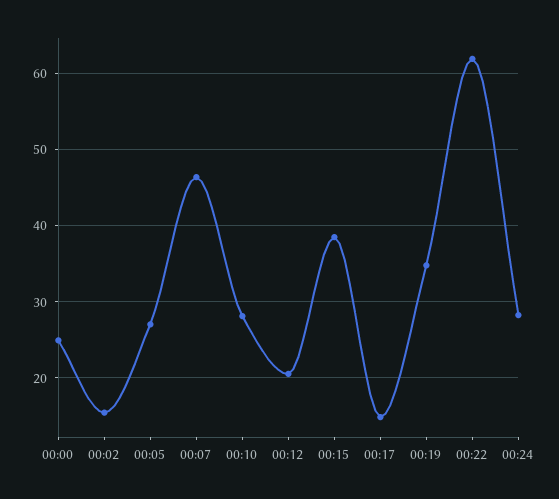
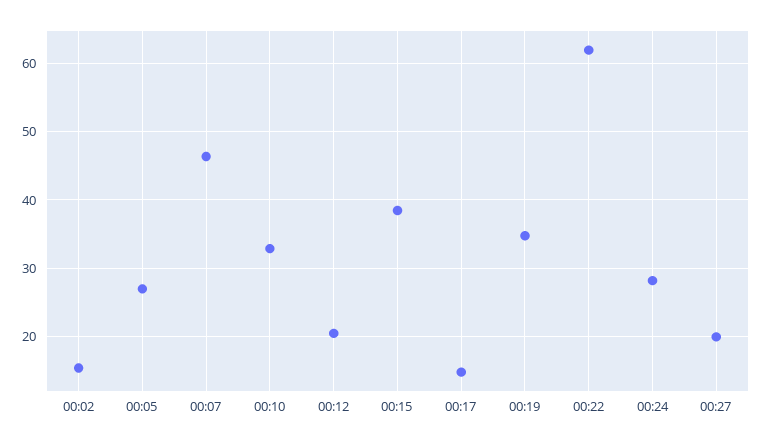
00:00: 25 -> none
00:10: 28 -> 33
00:27: none -> 20

